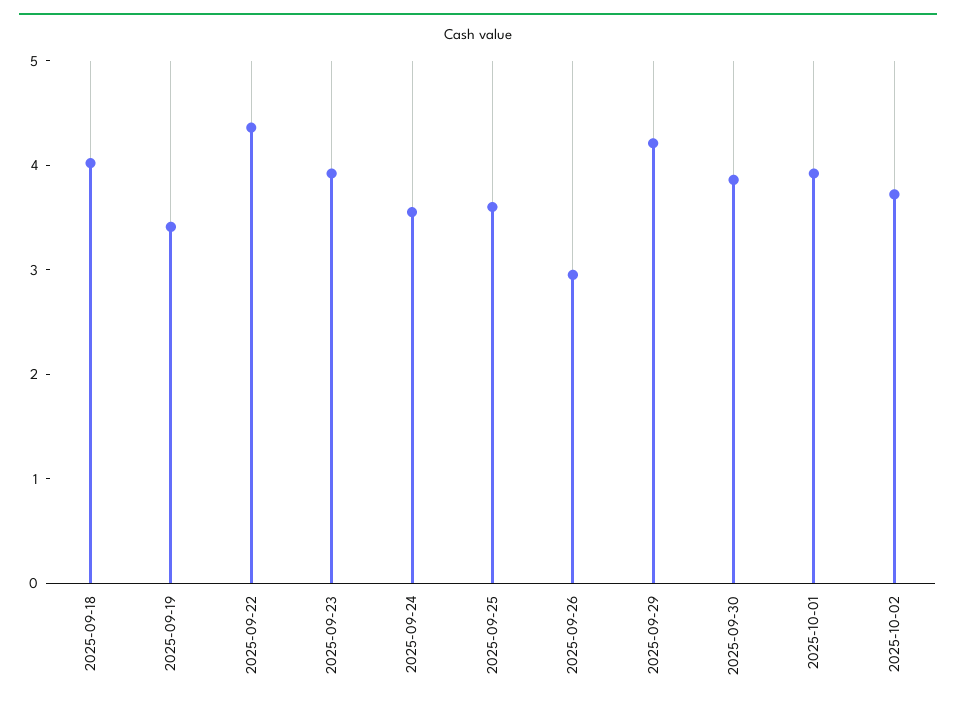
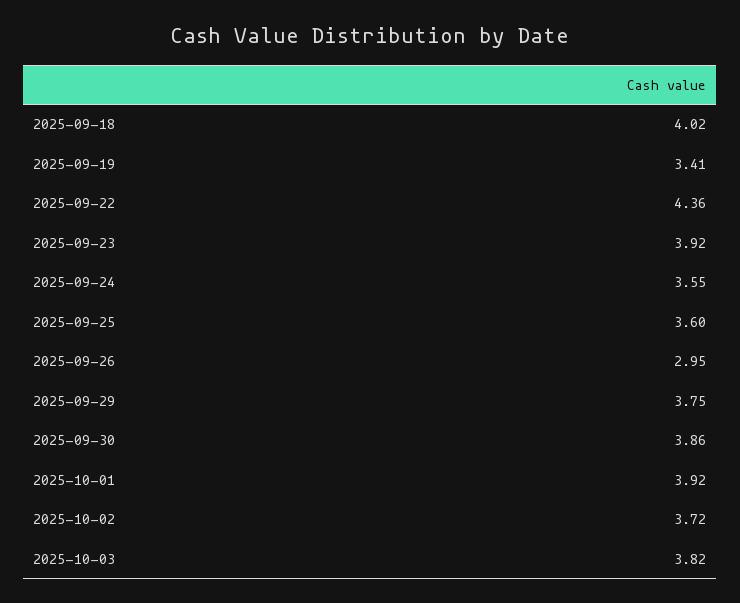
2025-09-29: 4.2 -> 3.75
2025-10-03: none -> 3.82

